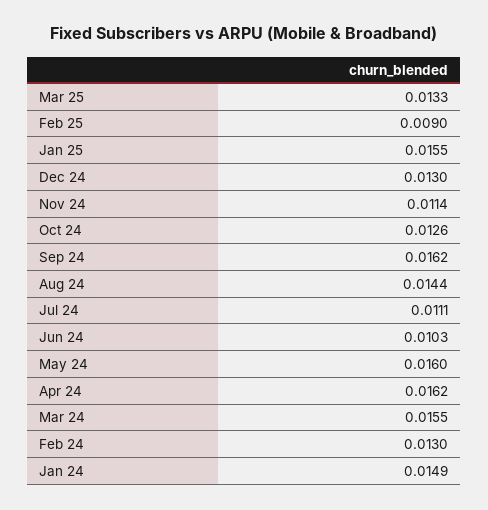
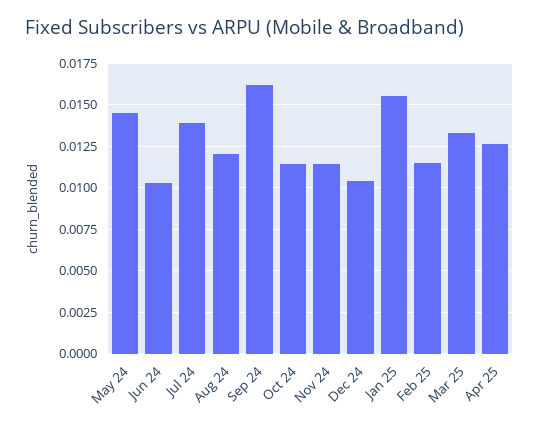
Feb 25: 0.009 -> 0.0115
Dec 24: 0.013 -> 0.0105
Oct 24: 0.0126 -> 0.0115
Aug 24: 0.0144 -> 0.012
Jul 24: 0.0111 -> 0.014
May 24: 0.016 -> 0.0145
Apr 24: 0.0162 -> none
Mar 24: 0.0155 -> none
Feb 24: 0.013 -> none
Jan 24: 0.0149 -> none
Apr 25: none -> 0.0125

